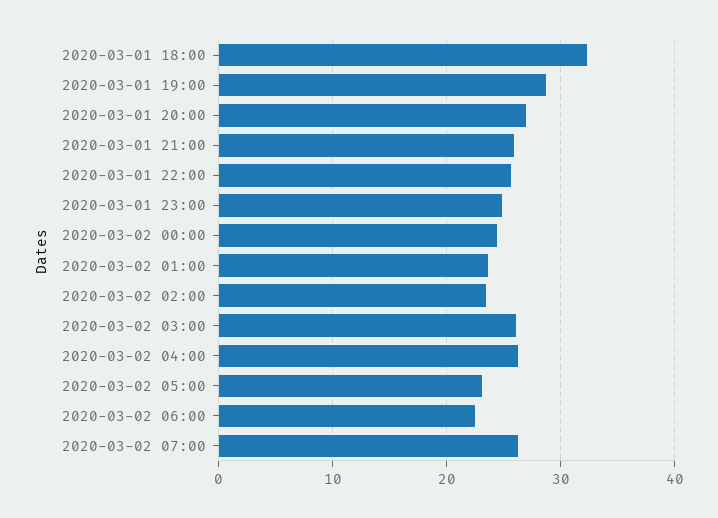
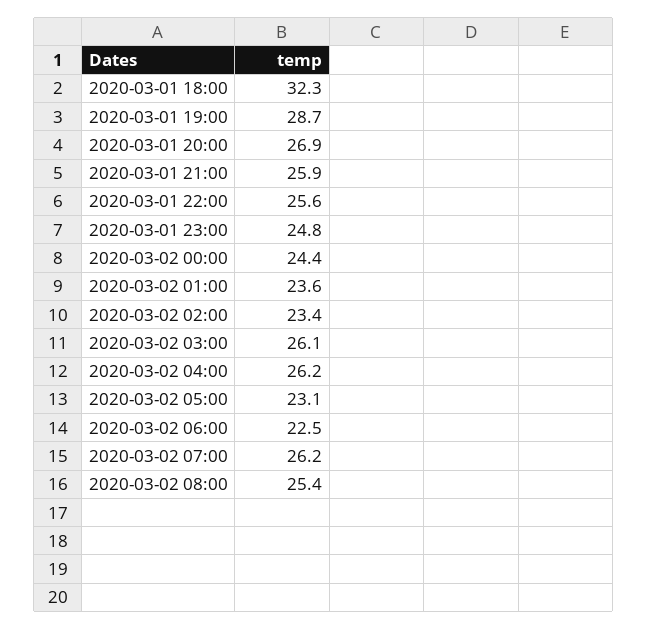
2020-03-02 08:00: none -> 25.4

